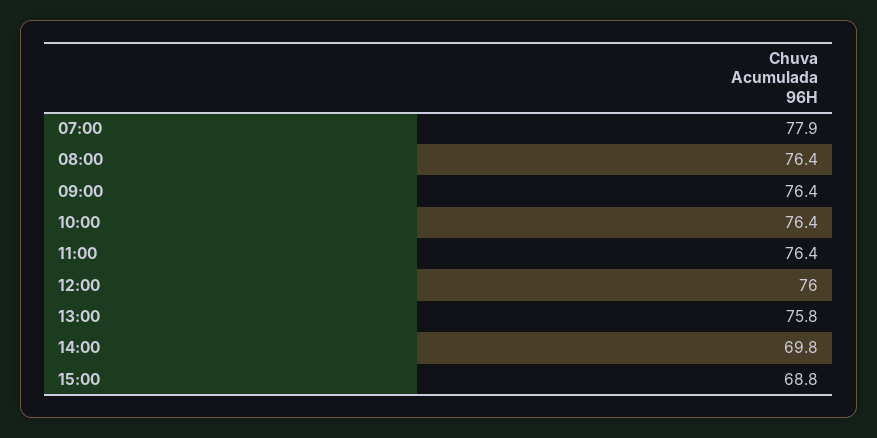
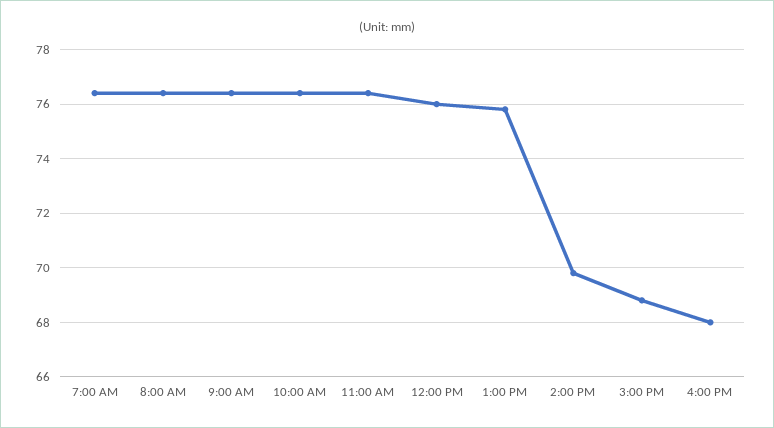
07:00: 77.9 -> 76.5
4:00 PM: none -> 68

